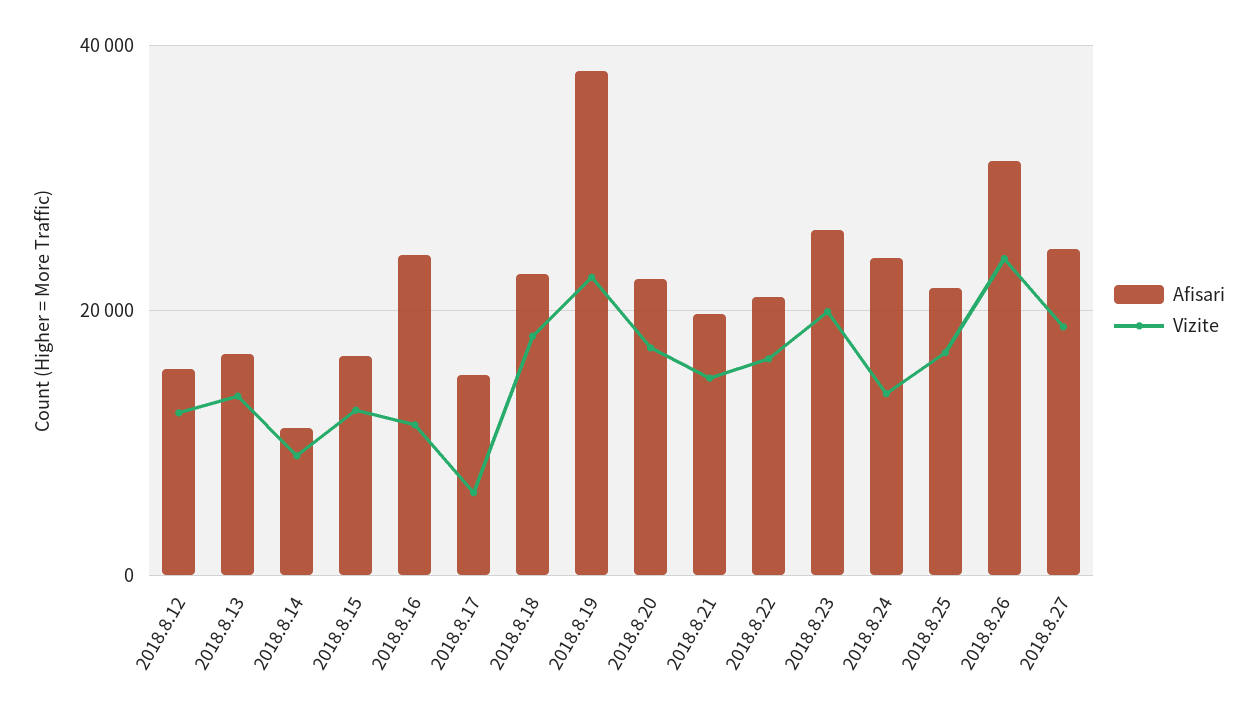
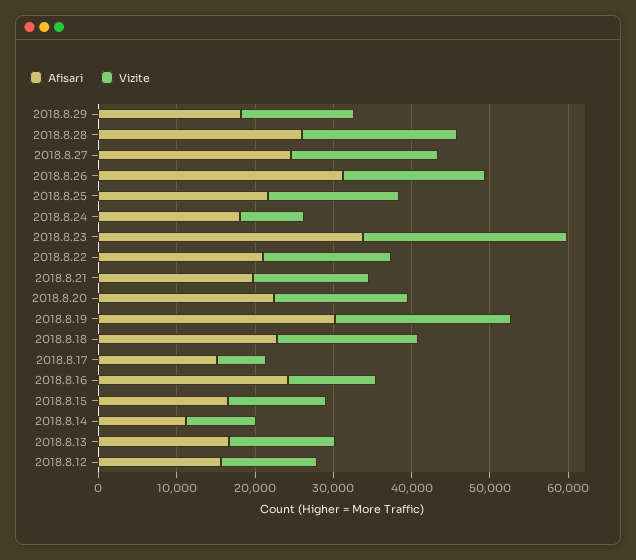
Afisari, 2018.8.19: 38000 -> 30000
Afisari, 2018.8.23: 26000 -> 34000
Vizite, 2018.8.23: 20000 -> 26000
Afisari, 2018.8.24: 24000 -> 18000
Vizite, 2018.8.24: 14000 -> 8000
Vizite, 2018.8.26: 24000 -> 18000
Afisari, 2018.8.29: none -> 18000
Vizite, 2018.8.29: none -> 14000
Afisari, 2018.8.28: none -> 26000
Vizite, 2018.8.28: none -> 20000

